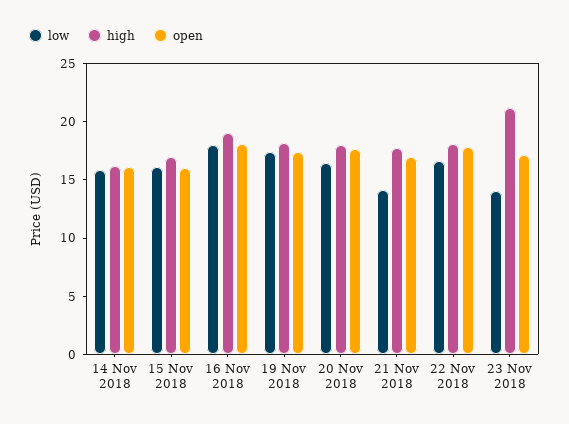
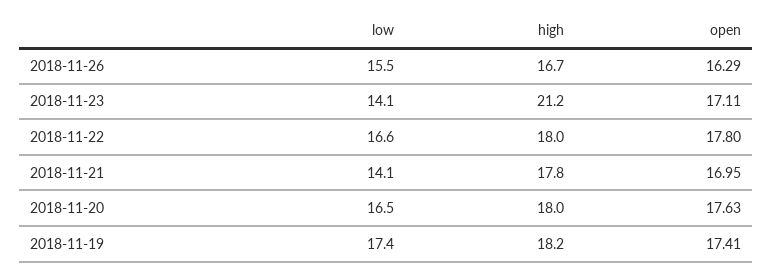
low, 14 Nov 2018: 16 -> none
high, 14 Nov 2018: 16 -> none
open, 14 Nov 2018: 16 -> none
low, 15 Nov 2018: 16 -> none
high, 15 Nov 2018: 17 -> none
open, 15 Nov 2018: 16 -> none
low, 16 Nov 2018: 18 -> none
high, 16 Nov 2018: 19 -> none
open, 16 Nov 2018: 18 -> none
low, 2018-11-26: none -> 15.5
high, 2018-11-26: none -> 16.7
open, 2018-11-26: none -> 16.29

